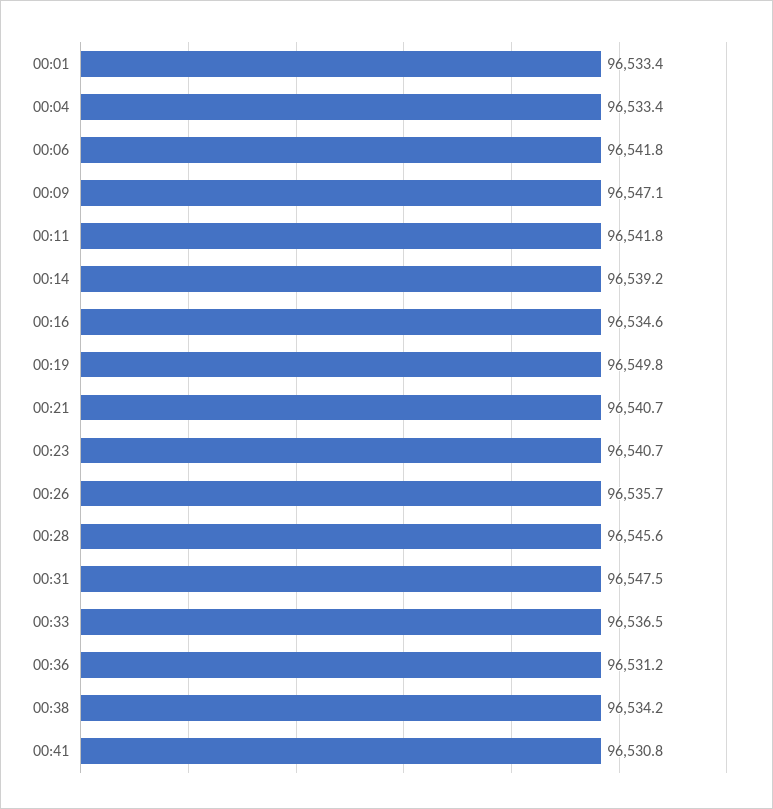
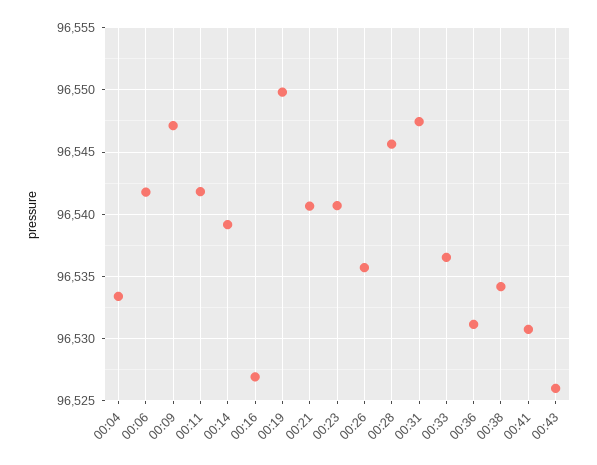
00:01: 96533.4 -> none
00:16: 96534.6 -> 96527
00:43: none -> 96526

